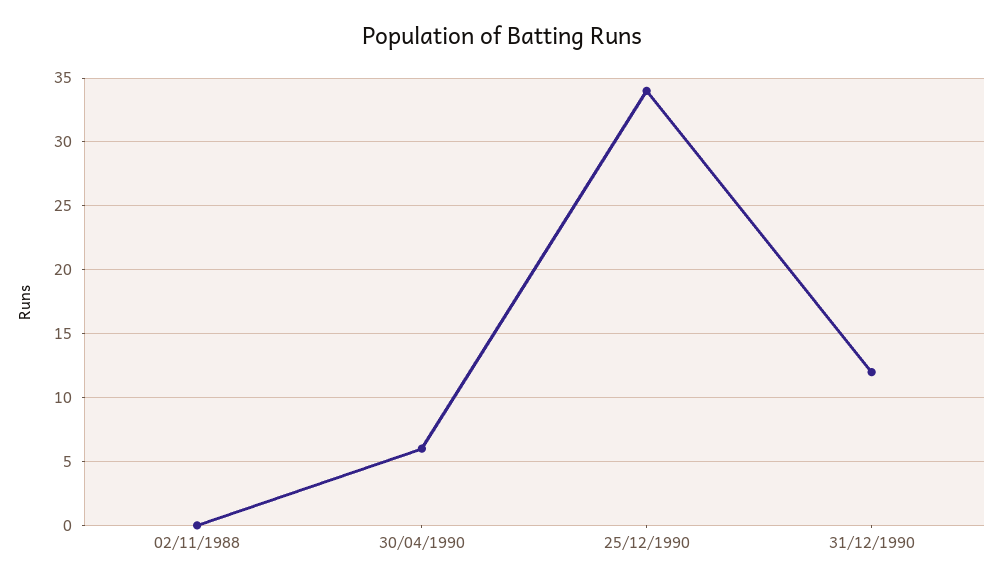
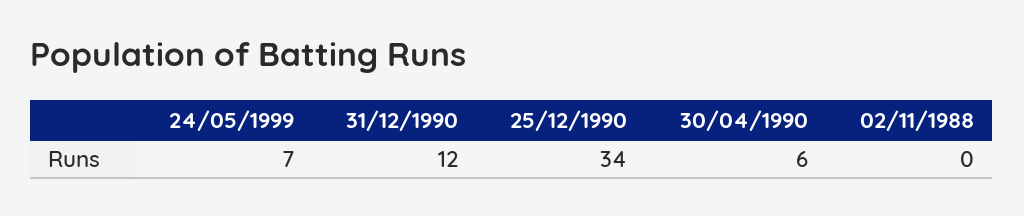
24/05/1999: none -> 7

